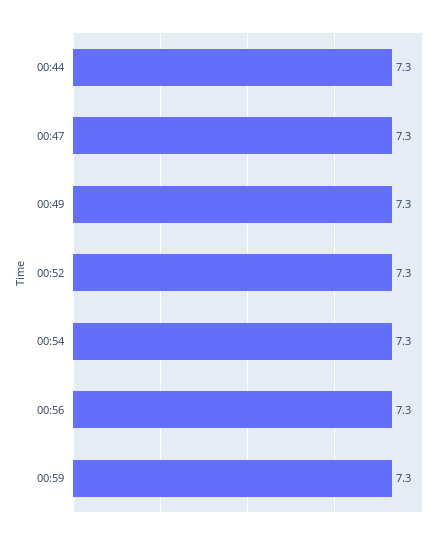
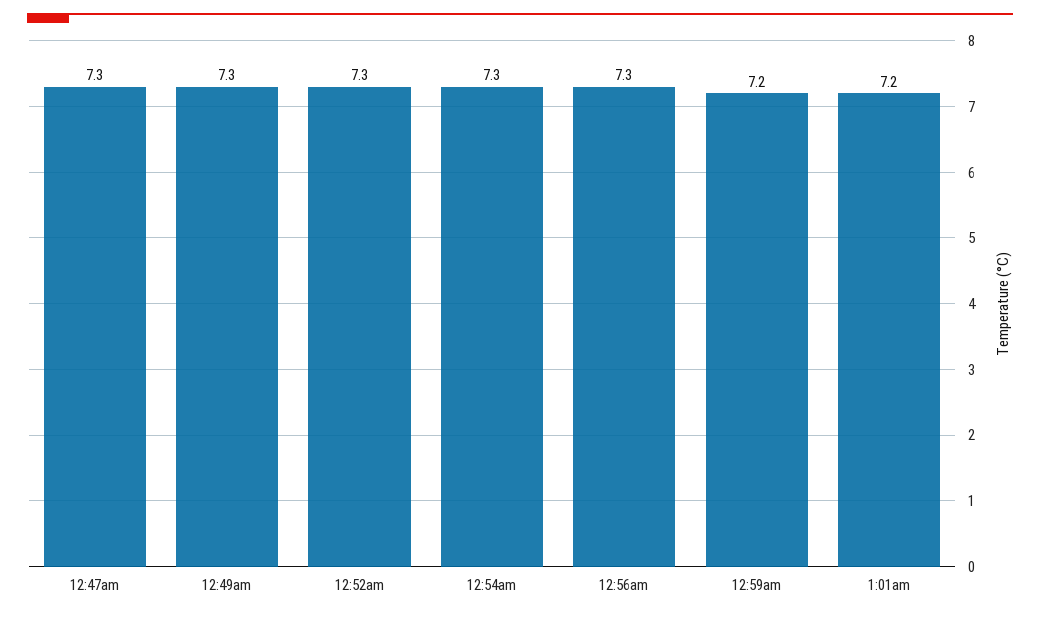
00:44: 7.3 -> none
00:59: 7.3 -> 7.2
1:01am: none -> 7.2

